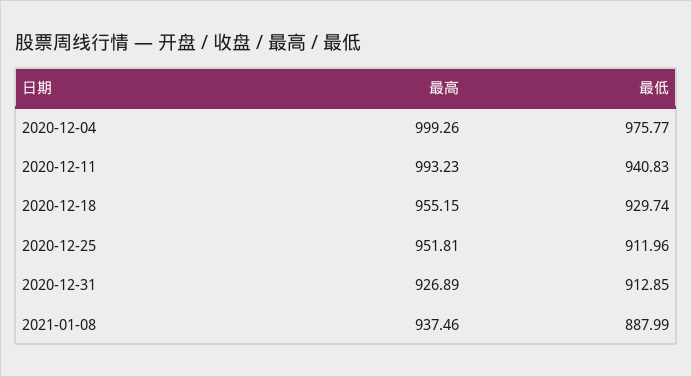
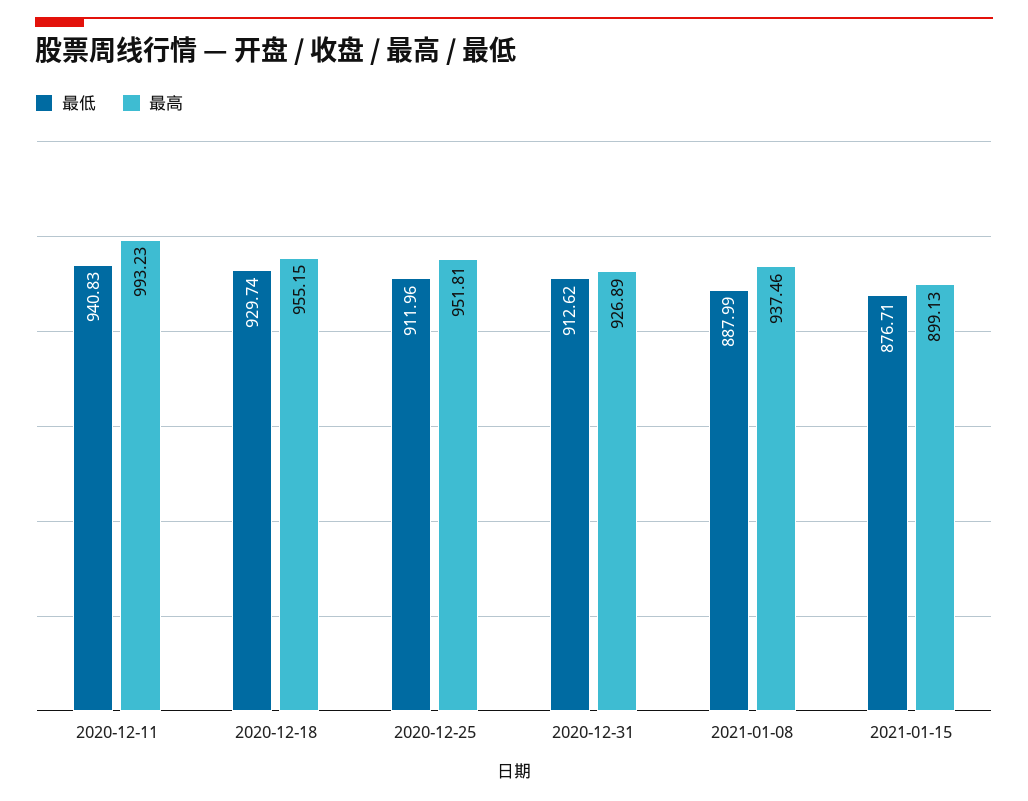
最高, 2020-12-04: 999.26 -> none
最低, 2020-12-04: 975.77 -> none
最低, 2020-12-31: 912.85 -> 912.62
最低, 2021-01-15: none -> 876.71
最高, 2021-01-15: none -> 899.13

